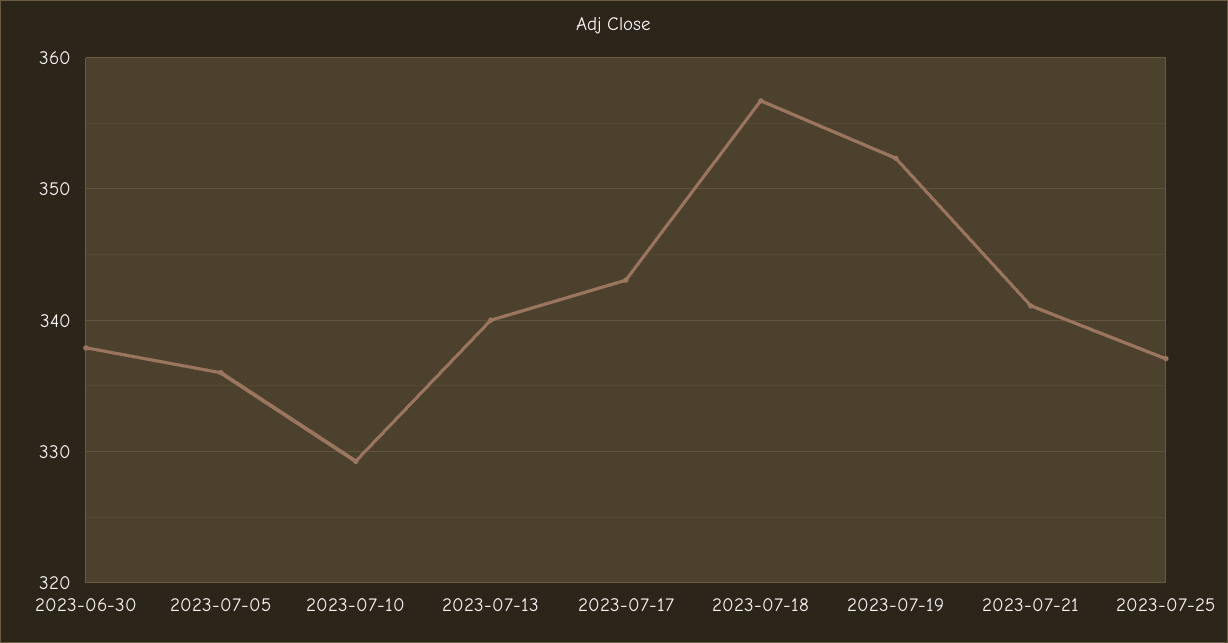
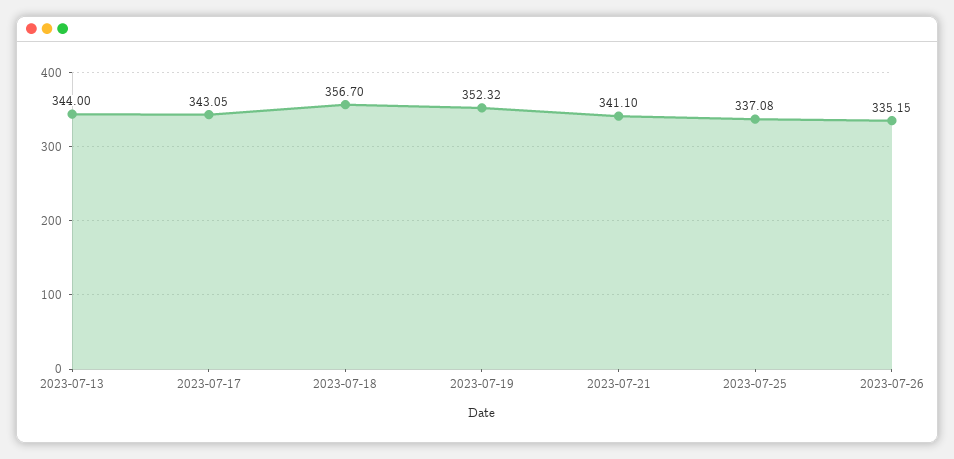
2023-06-30: 338 -> none
2023-07-05: 336 -> none
2023-07-10: 329 -> none
2023-07-13: 340 -> 344
2023-07-26: none -> 335.15

